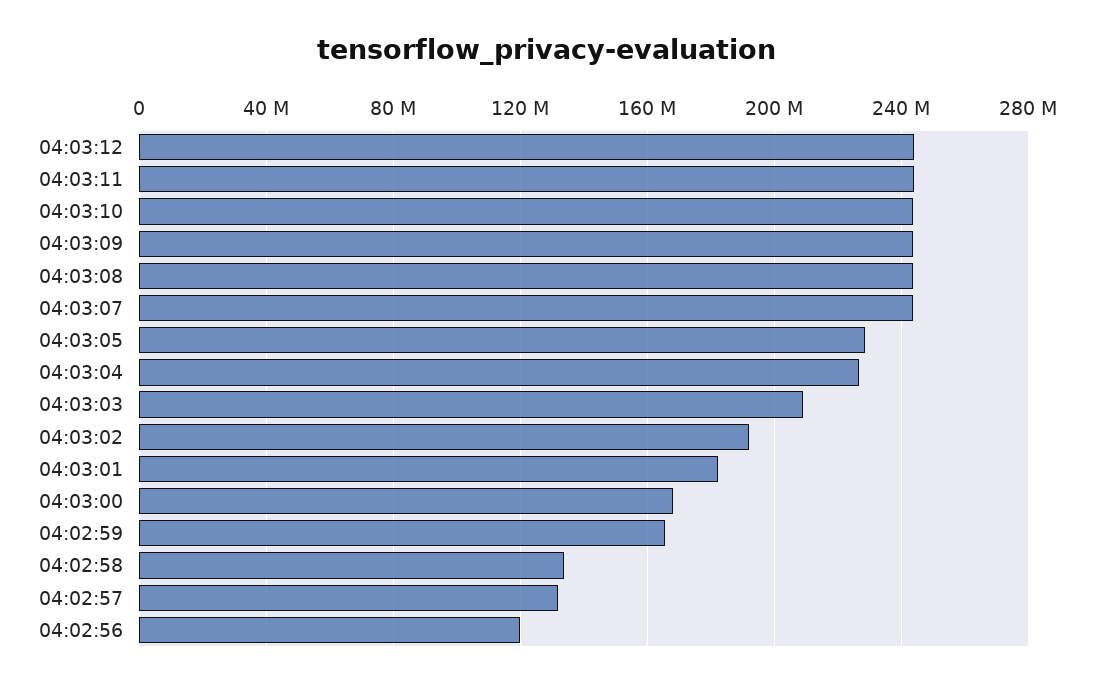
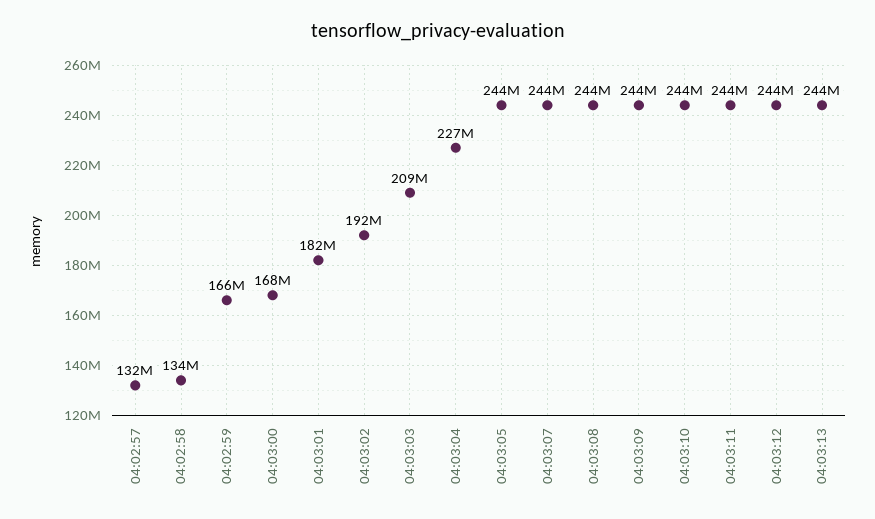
04:03:05: 230000000 -> 244000000
04:02:56: 120000000 -> none
04:03:13: none -> 244000000

